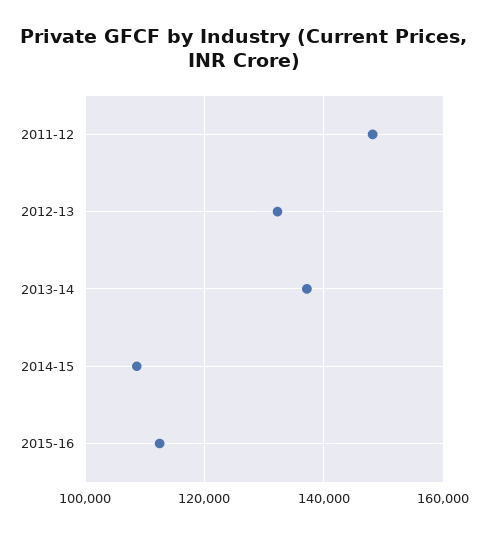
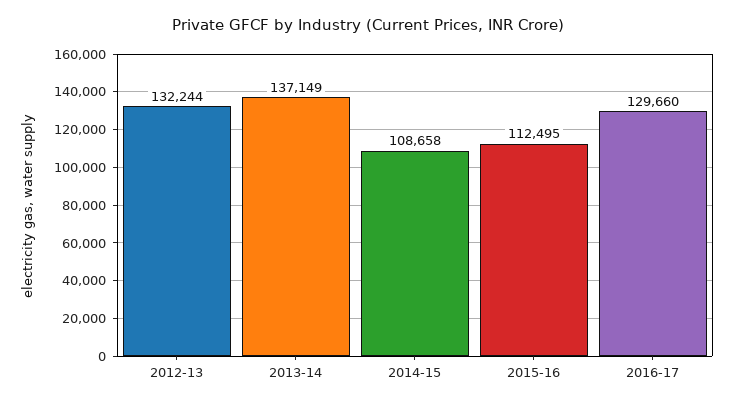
2011-12: 148000 -> none
2016-17: none -> 129660

